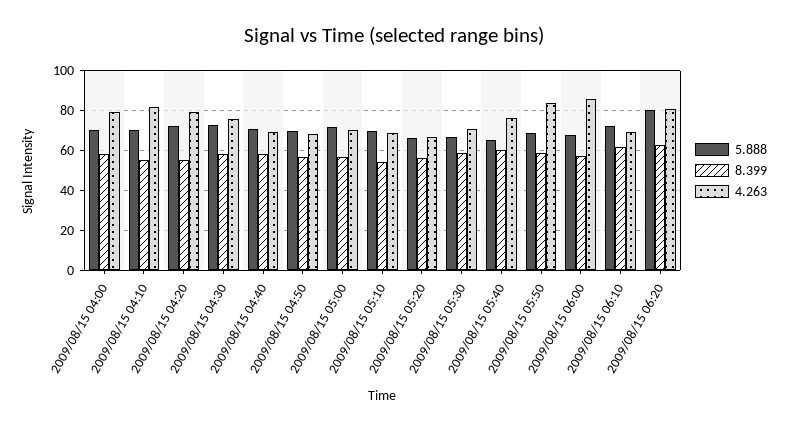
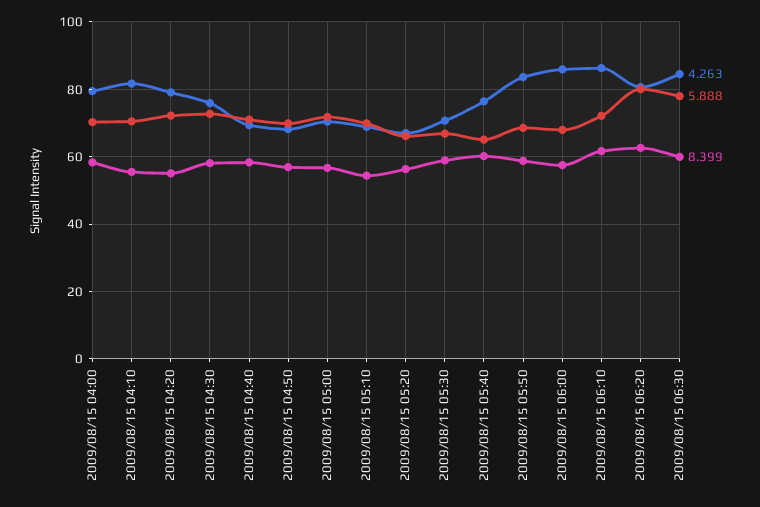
4.263, 2009/08/15 06:10: 70 -> 86
4.263, 2009/08/15 06:30: none -> 84
5.888, 2009/08/15 06:30: none -> 78
8.399, 2009/08/15 06:30: none -> 60

